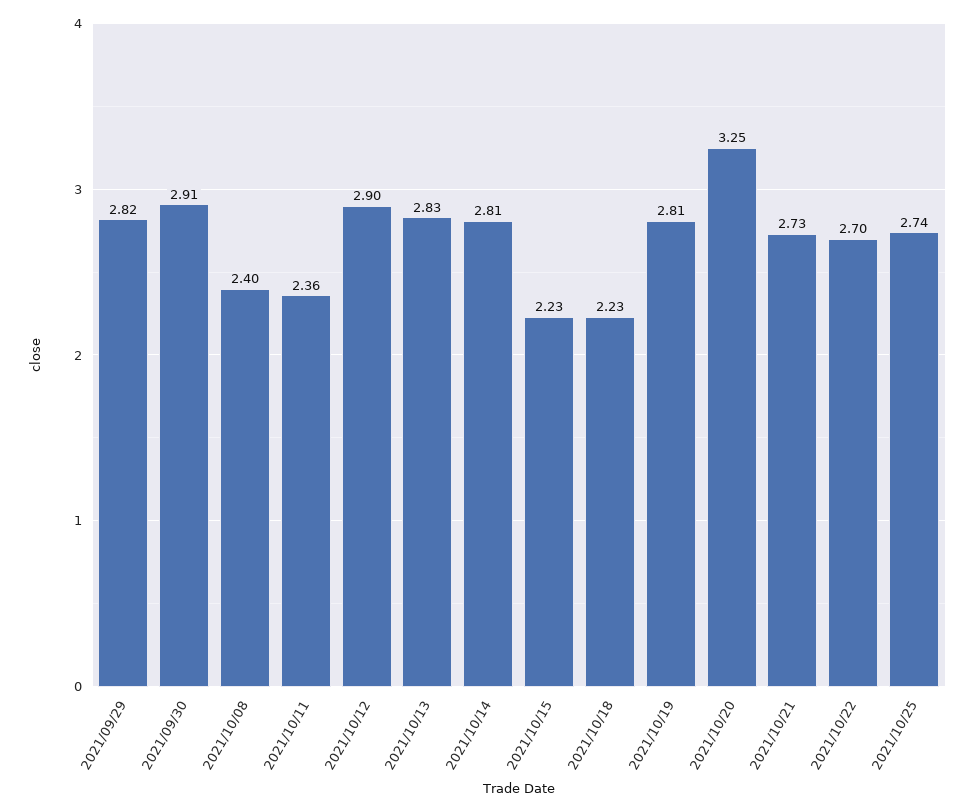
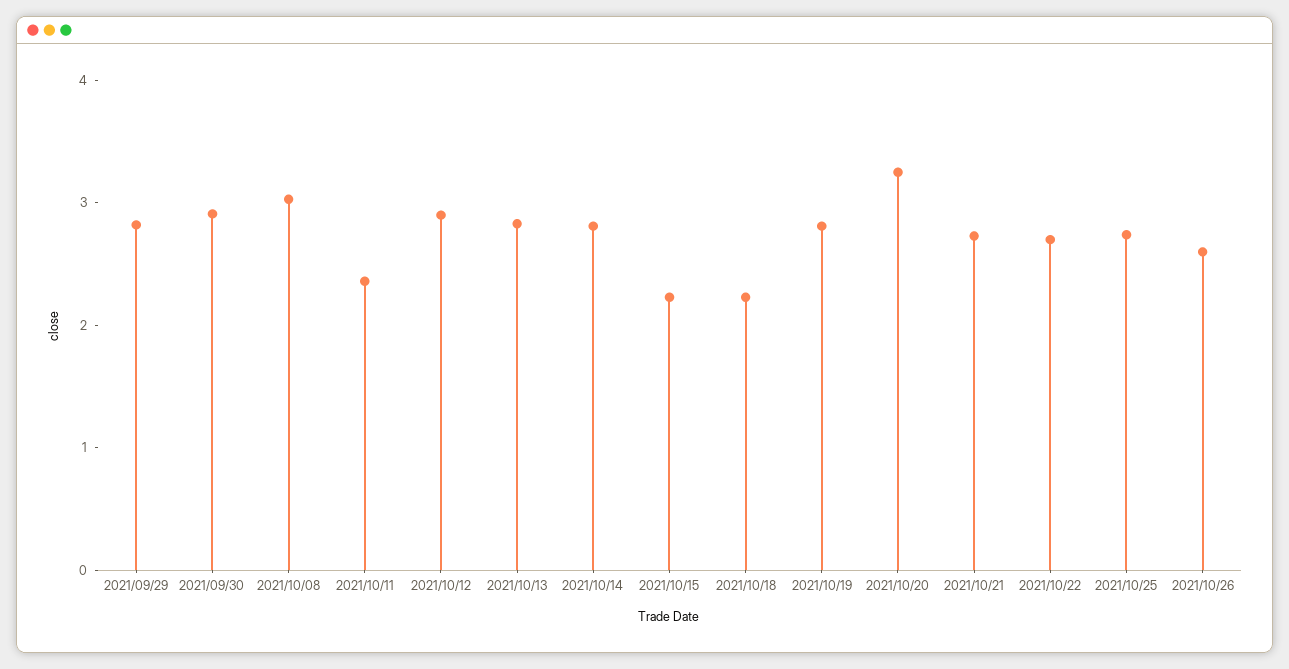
2021/10/08: 2.4 -> 3
2021/10/26: none -> 2.6

